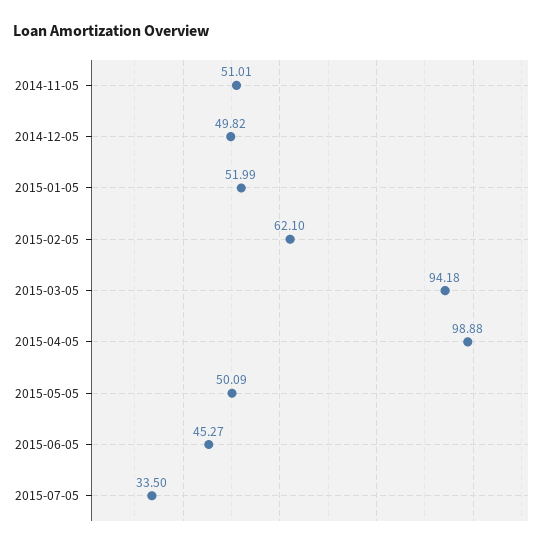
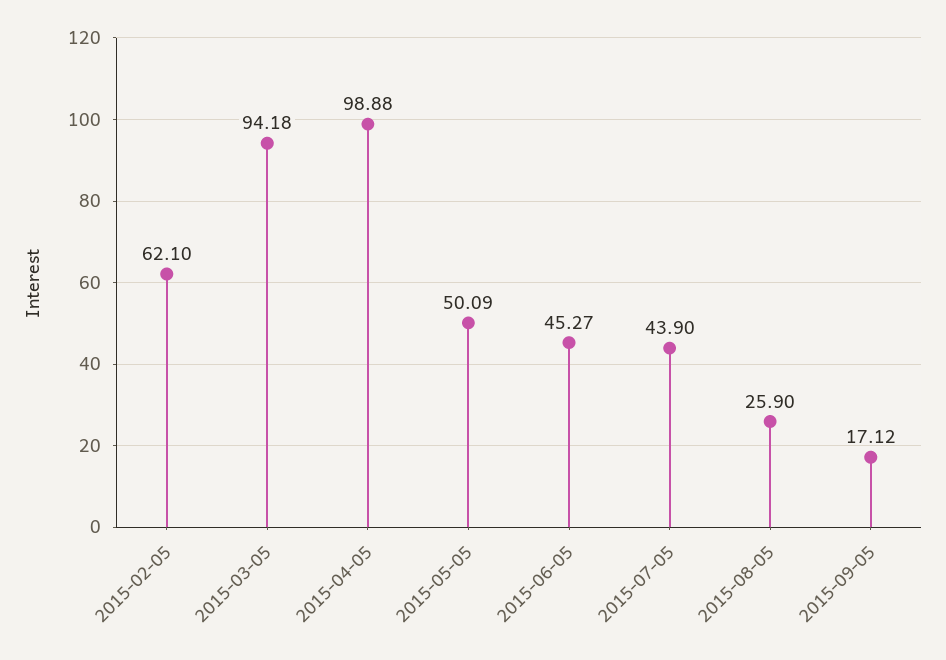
2014-11-05: 51.01 -> none
2014-12-05: 49.82 -> none
2015-01-05: 51.99 -> none
2015-07-05: 33.5 -> 43.9
2015-08-05: none -> 25.9
2015-09-05: none -> 17.12

